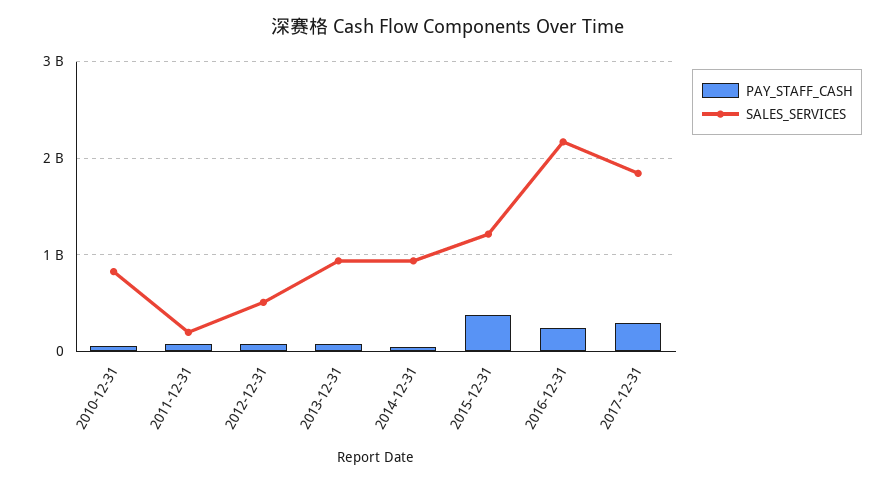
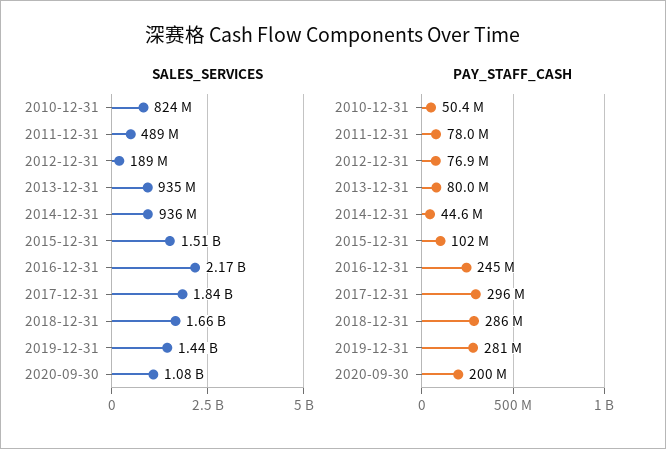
SALES_SERVICES, 2011-12-31: 200000000 -> 489000000
SALES_SERVICES, 2012-12-31: 500000000 -> 189000000
PAY_STAFF_CASH, 2015-12-31: 400000000 -> 102000000
SALES_SERVICES, 2015-12-31: 1200000000 -> 1510000000
SALES_SERVICES, 2018-12-31: none -> 1660000000
SALES_SERVICES, 2019-12-31: none -> 1440000000
SALES_SERVICES, 2020-09-30: none -> 1080000000
PAY_STAFF_CASH, 2018-12-31: none -> 286000000
PAY_STAFF_CASH, 2019-12-31: none -> 281000000
PAY_STAFF_CASH, 2020-09-30: none -> 200000000

